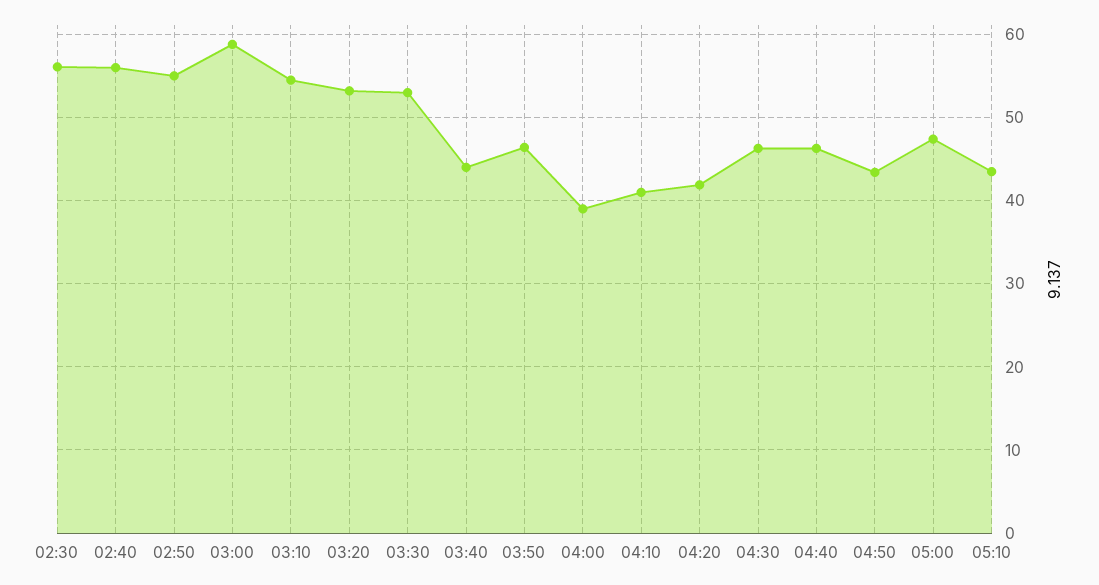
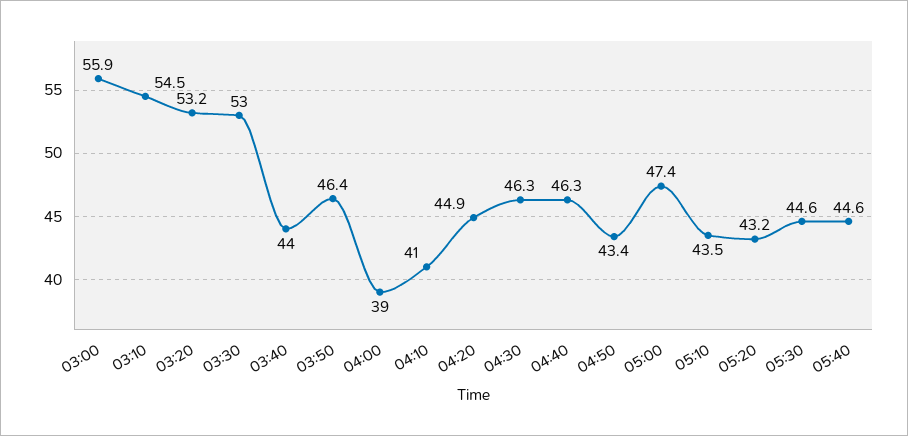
02:30: 56 -> none
02:40: 56 -> none
02:50: 55 -> none
03:00: 59 -> 55.9
04:20: 42 -> 44.9
05:20: none -> 43.2
05:30: none -> 44.6
05:40: none -> 44.6

